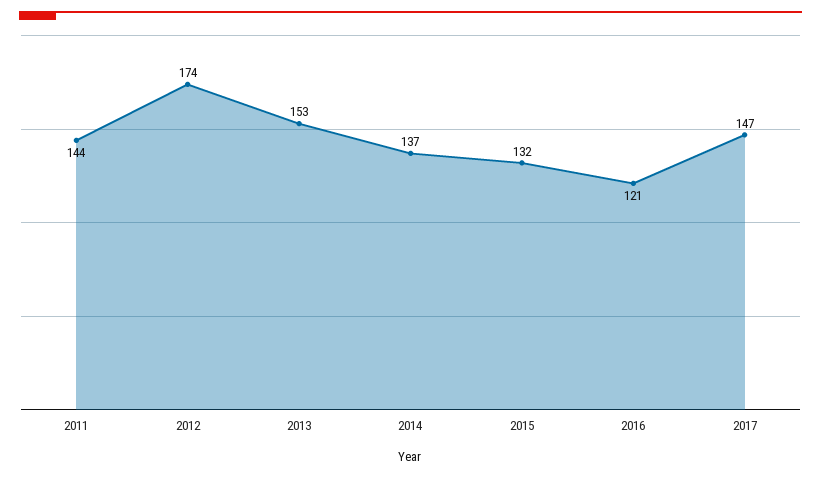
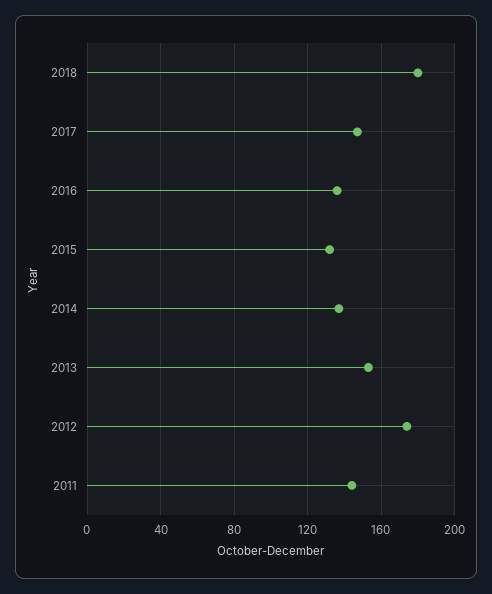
2016: 121 -> 135
2018: none -> 180

